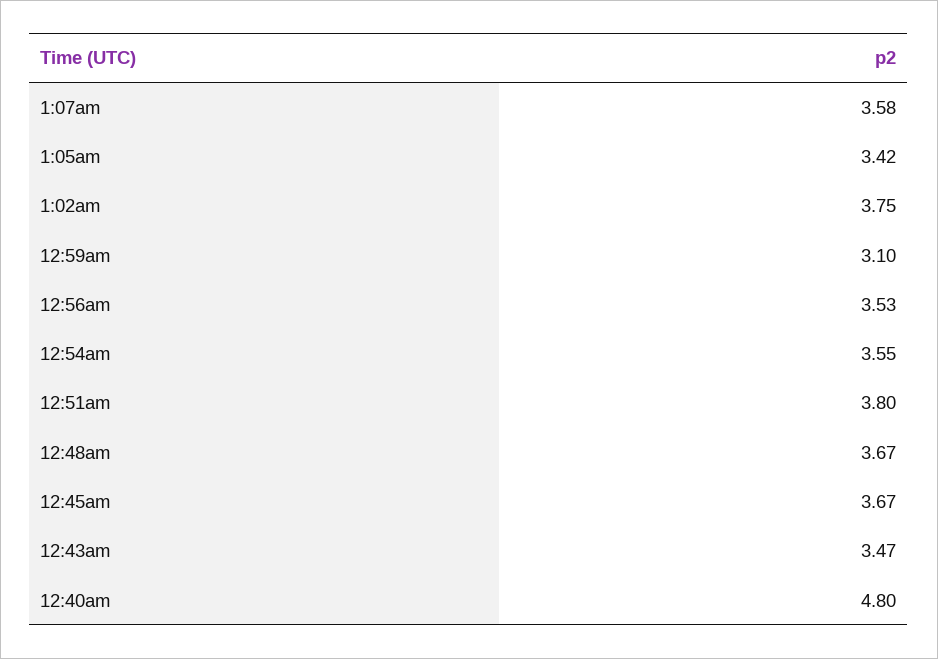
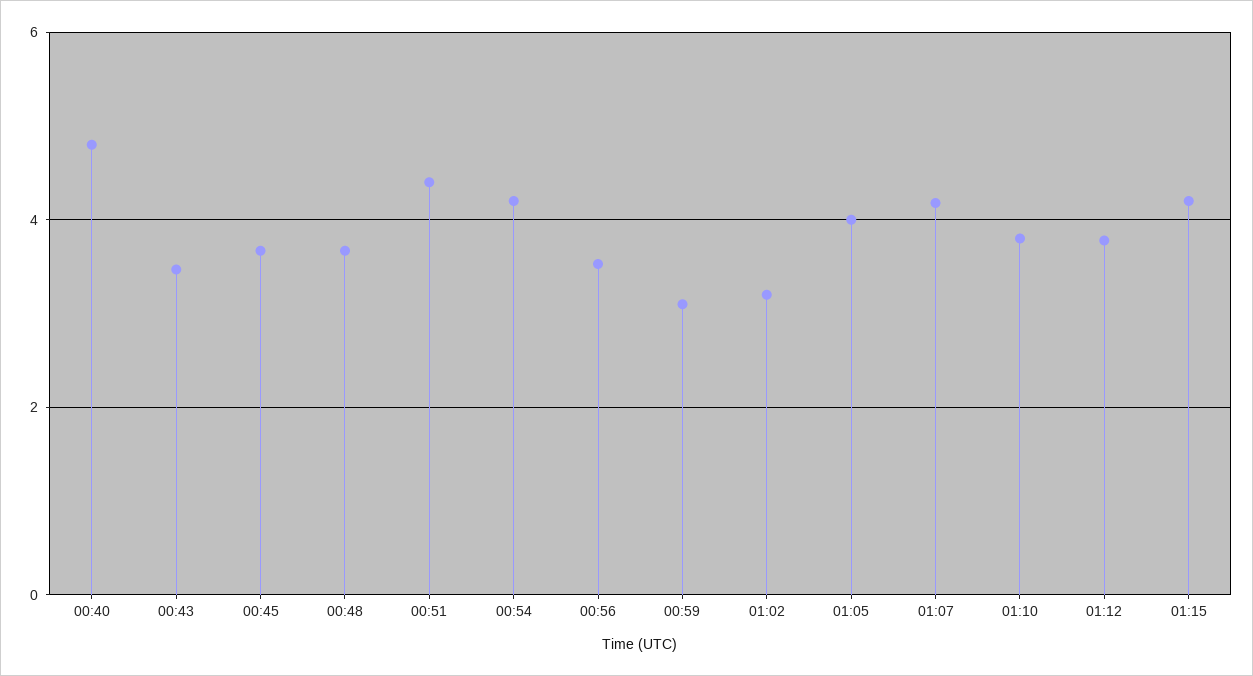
1:07am: 3.58 -> 4.2
1:05am: 3.42 -> 4
1:02am: 3.75 -> 3.2
12:54am: 3.55 -> 4.2
12:51am: 3.8 -> 4.4
01:10: none -> 3.8
01:12: none -> 3.8
01:15: none -> 4.2

